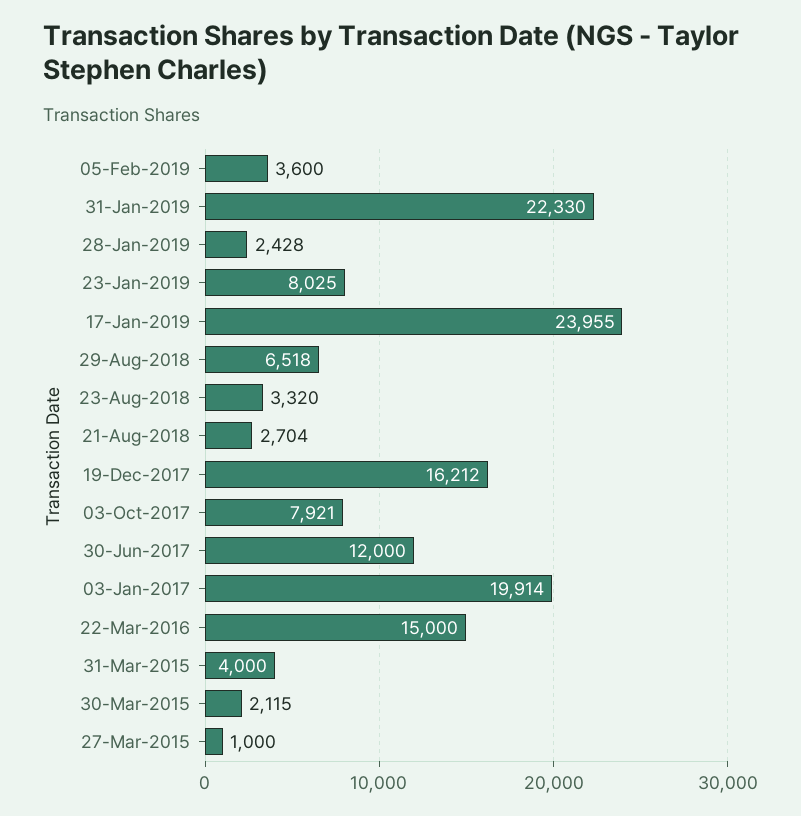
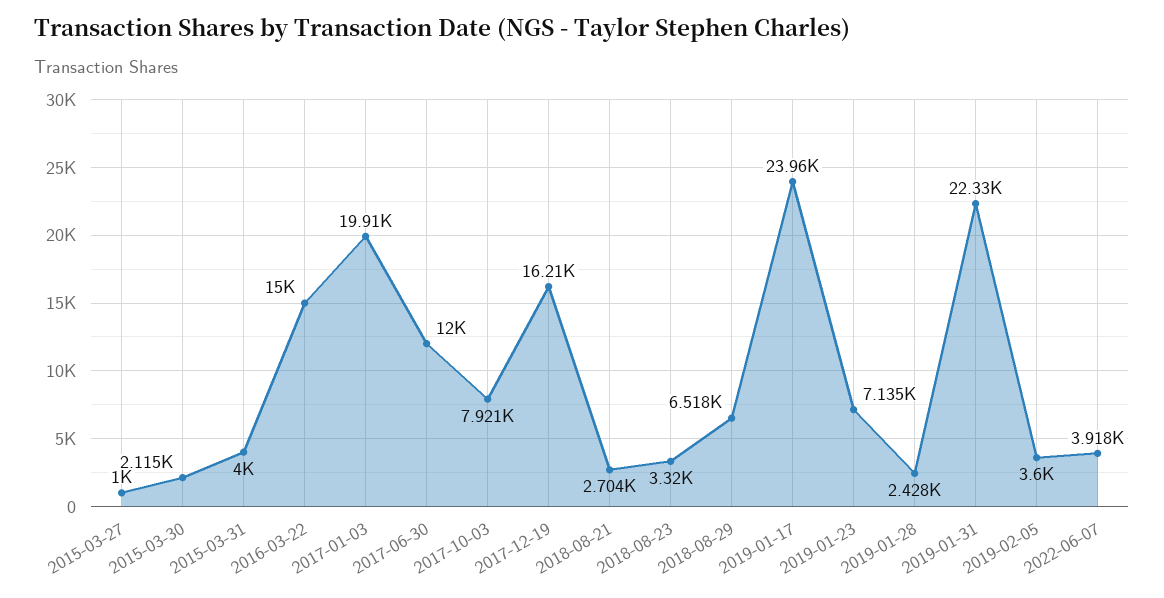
23-Jan-2019: 8025 -> 7135
2022-06-07: none -> 3918

